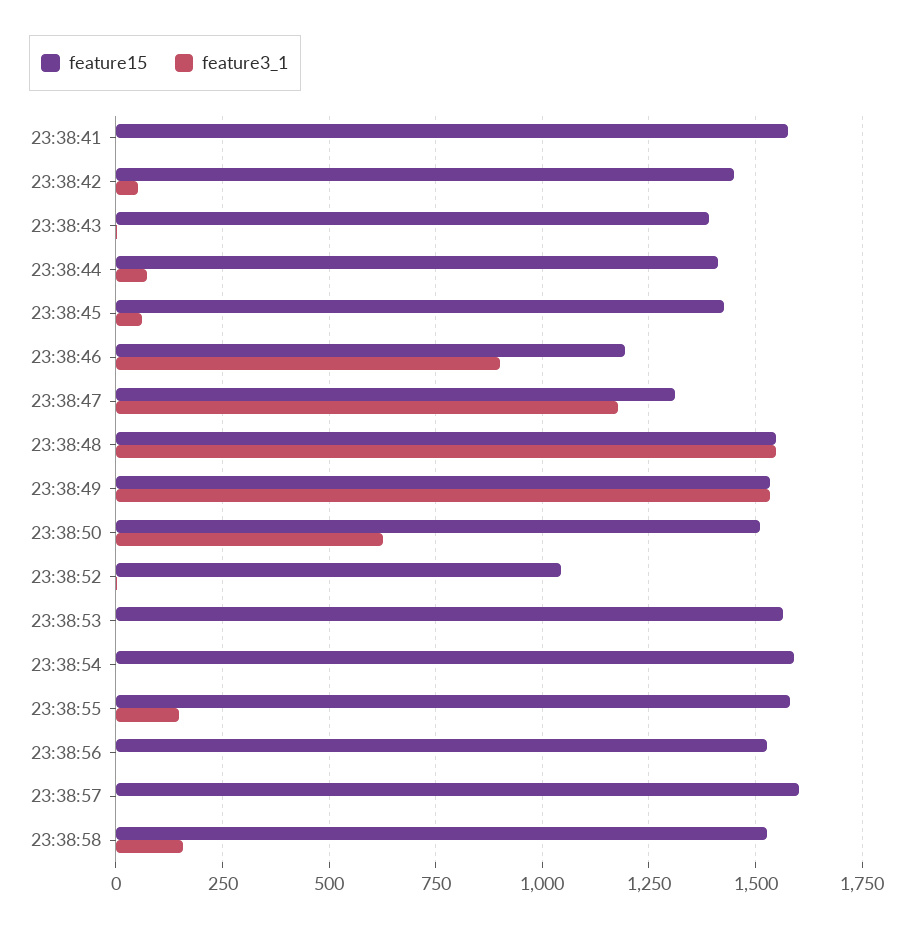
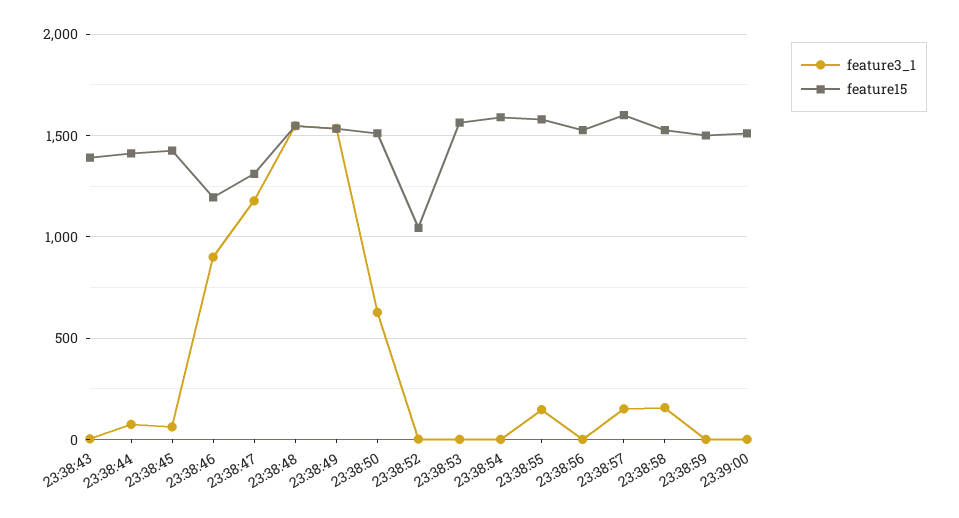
feature15, 23:38:41: 1575 -> none
feature3_1, 23:38:41: 0 -> none
feature15, 23:38:42: 1450 -> none
feature3_1, 23:38:42: 50 -> none
feature3_1, 23:38:57: 0 -> 150
feature3_1, 23:38:59: none -> 0
feature15, 23:38:59: none -> 1500
feature3_1, 23:39:00: none -> 0
feature15, 23:39:00: none -> 1500

